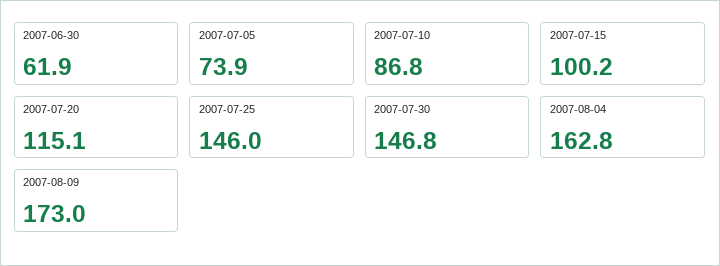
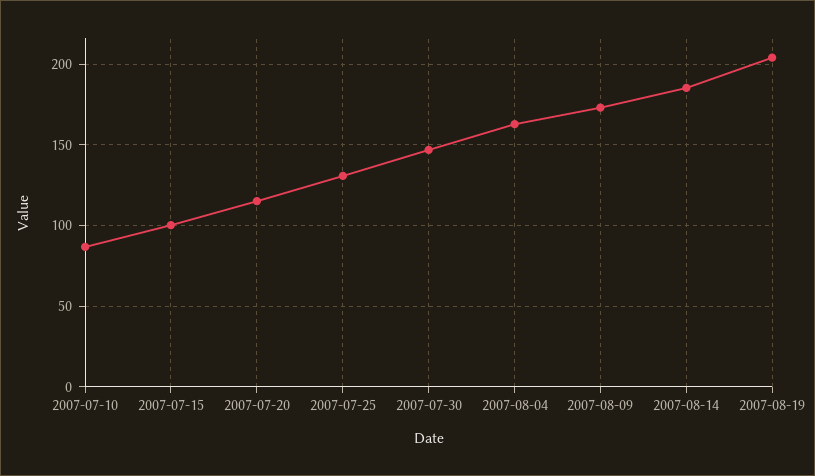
2007-06-30: 61.9 -> none
2007-07-05: 73.9 -> none
2007-07-25: 146 -> 130
2007-08-14: none -> 185
2007-08-19: none -> 205

